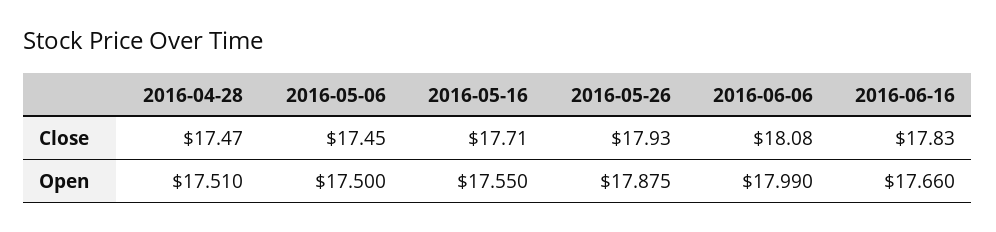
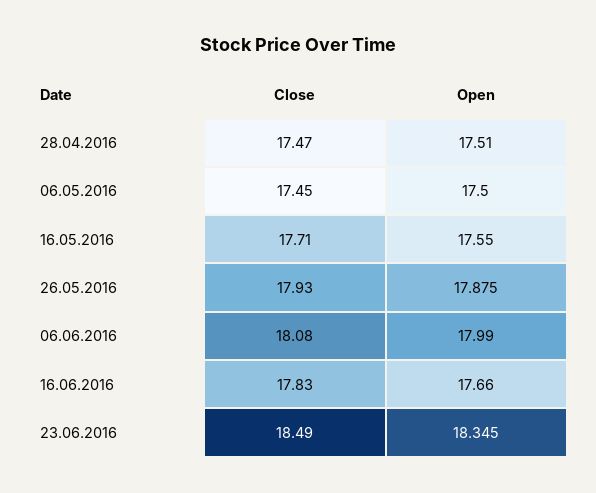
23.06.2016, Close: none -> 18.49
23.06.2016, Open: none -> 18.345

